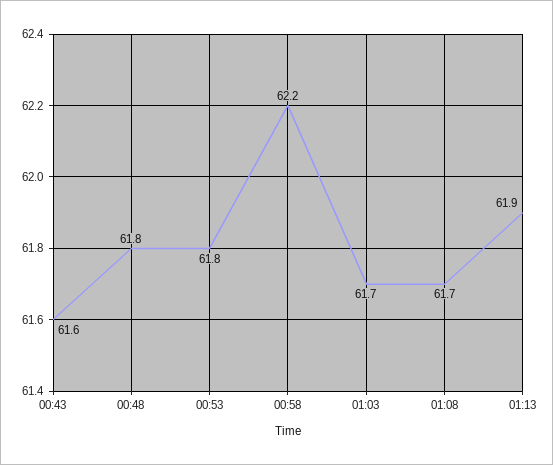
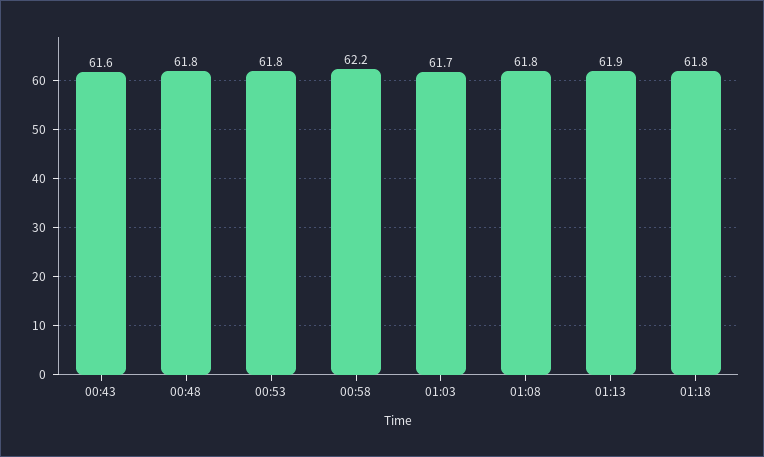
01:08: 61.7 -> 61.8
01:18: none -> 61.8

